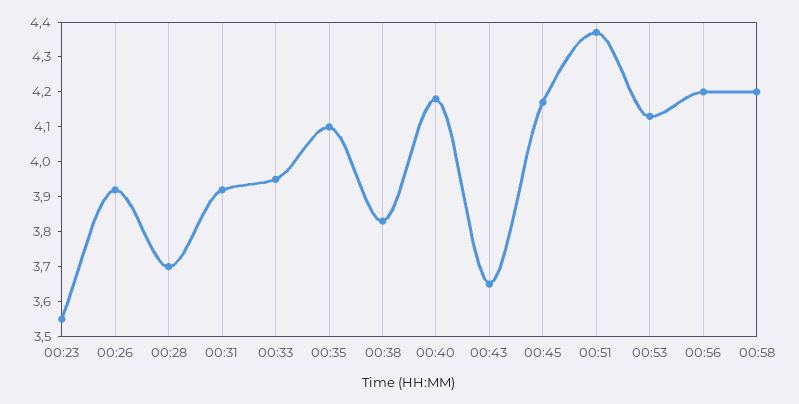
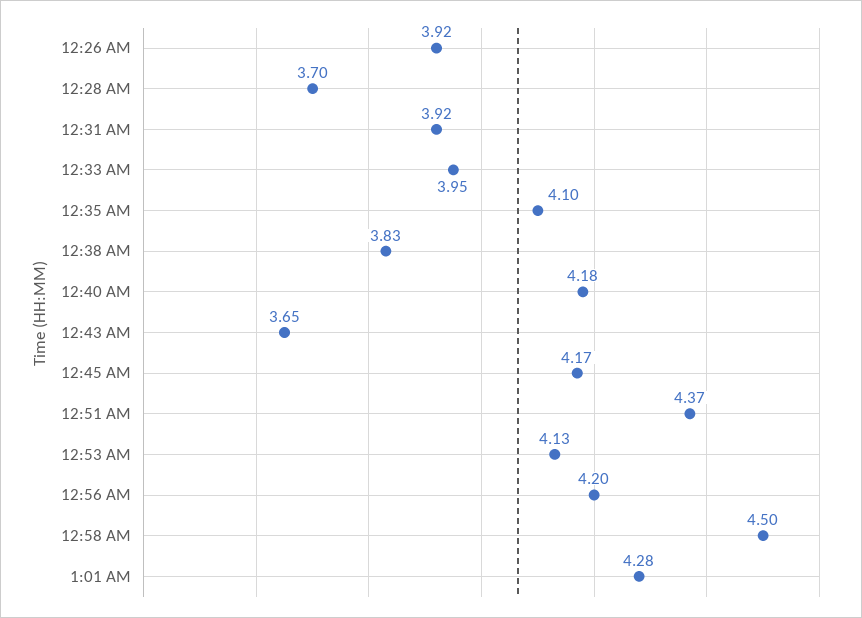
00:23: 3.55 -> none
00:58: 4.2 -> 4.5
1:01 AM: none -> 4.28

